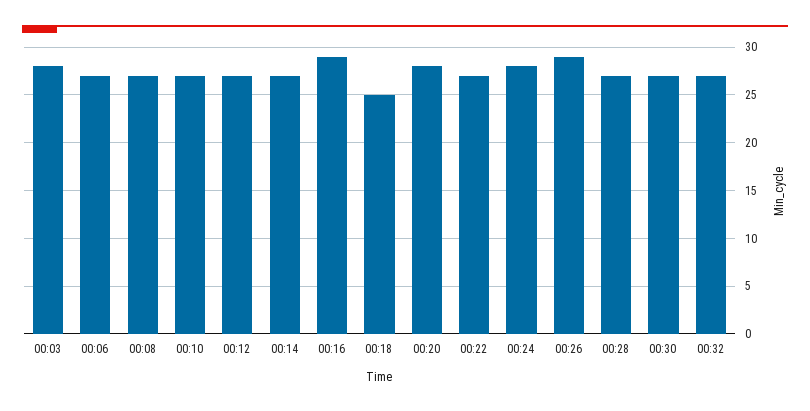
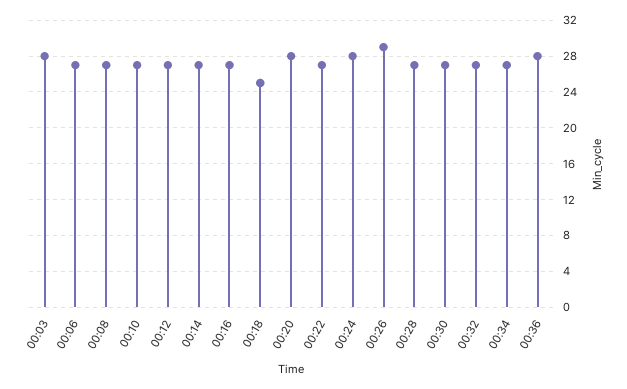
00:16: 29 -> 27
00:34: none -> 27
00:36: none -> 28

